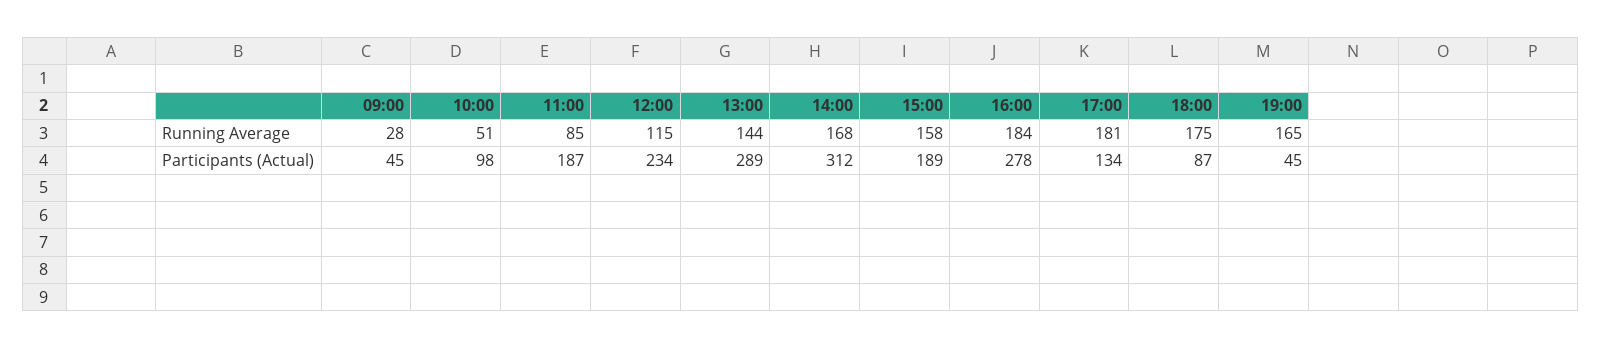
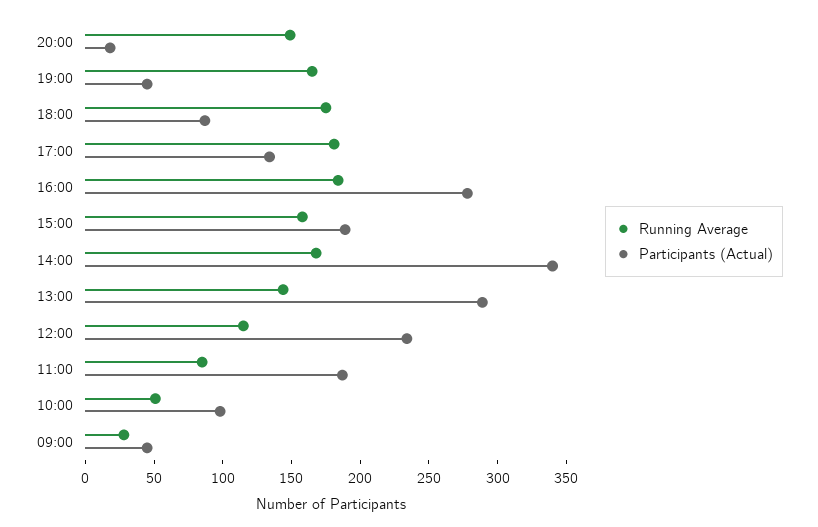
Participants (Actual), 14:00: 312 -> 340
Running Average, 20:00: none -> 150
Participants (Actual), 20:00: none -> 20

